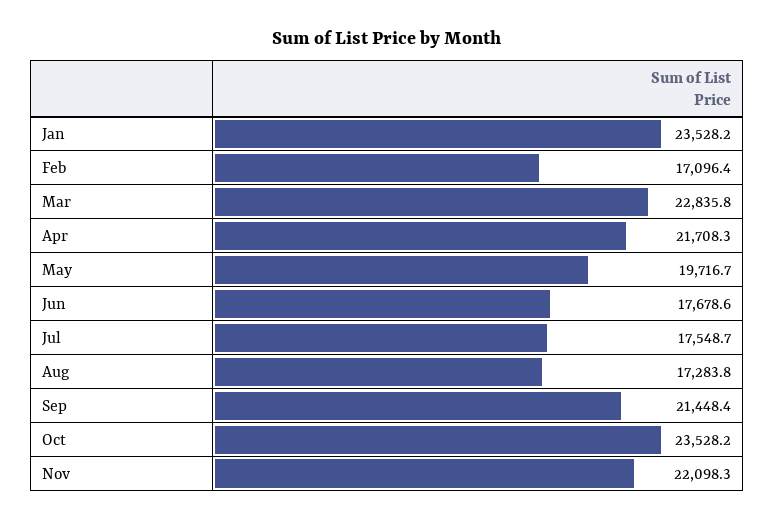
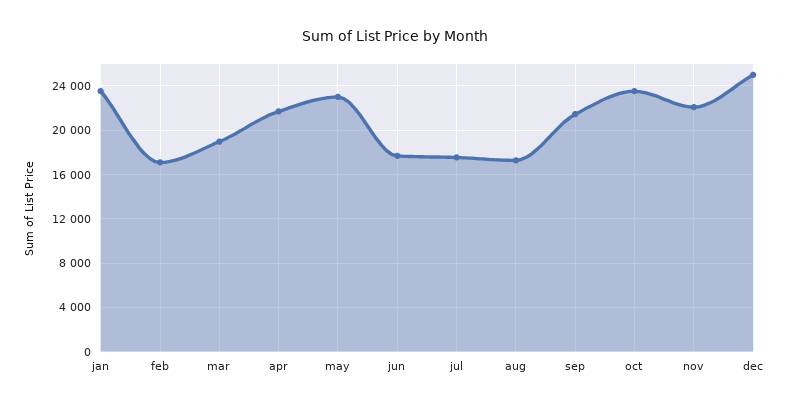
Mar: 22835.8 -> 19000
May: 19716.7 -> 23000
dec: none -> 25000

